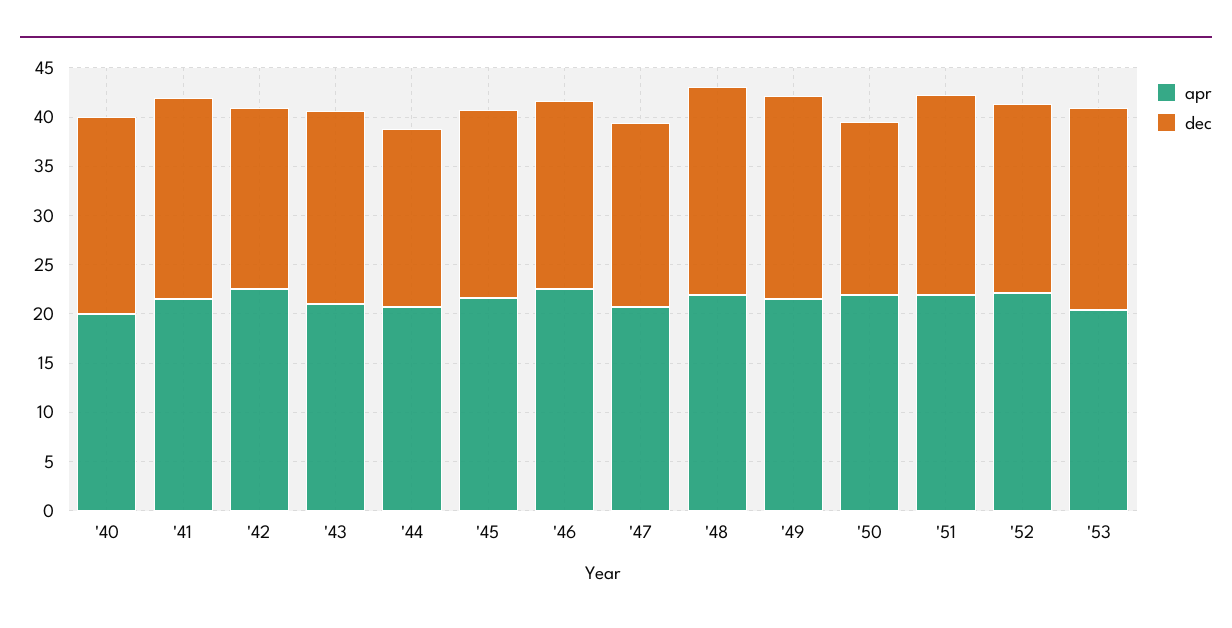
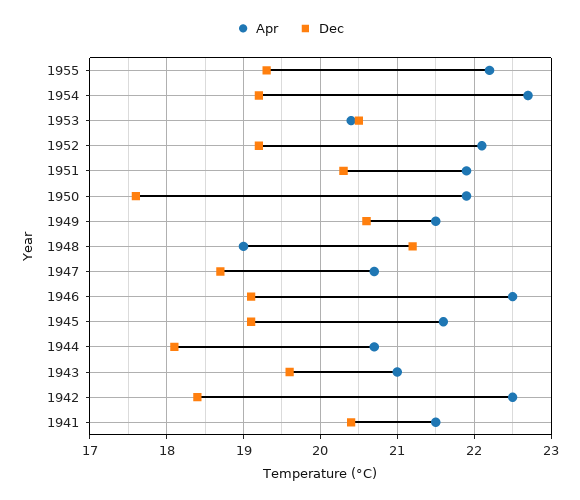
apr, '40: 20 -> none
dec, '40: 20 -> none
apr, '48: 22 -> 19
apr, 1955: none -> 22.2
dec, 1955: none -> 19.3
apr, 1954: none -> 22.7
dec, 1954: none -> 19.2

